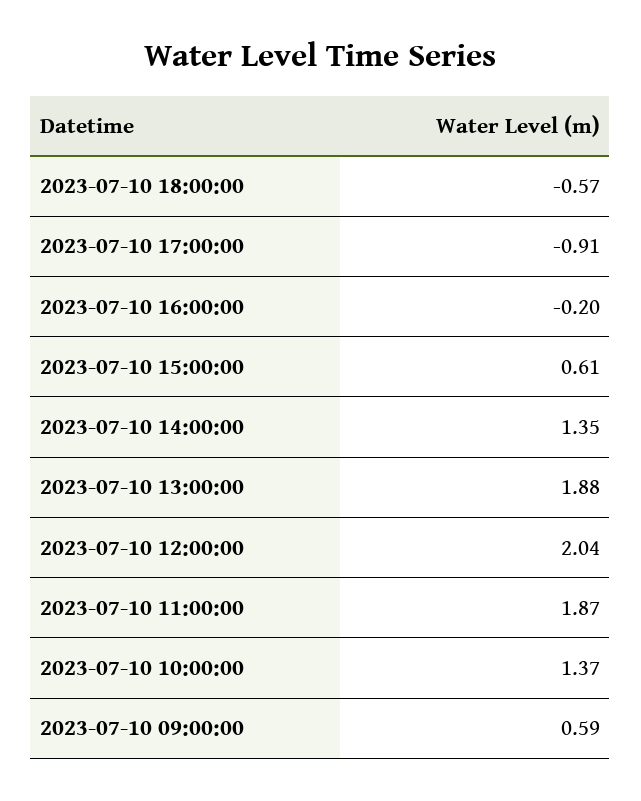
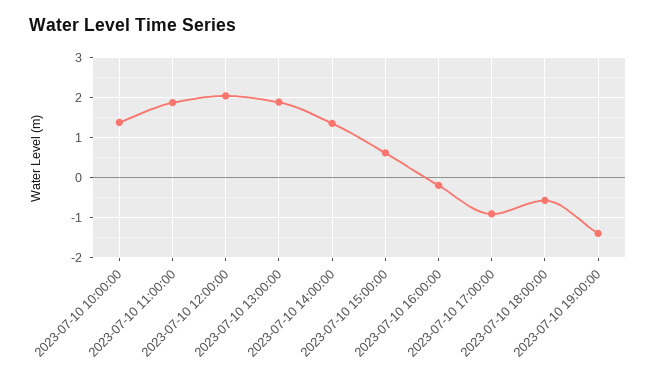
2023-07-10 09:00:00: 0.59 -> none
2023-07-10 19:00:00: none -> -1.4

